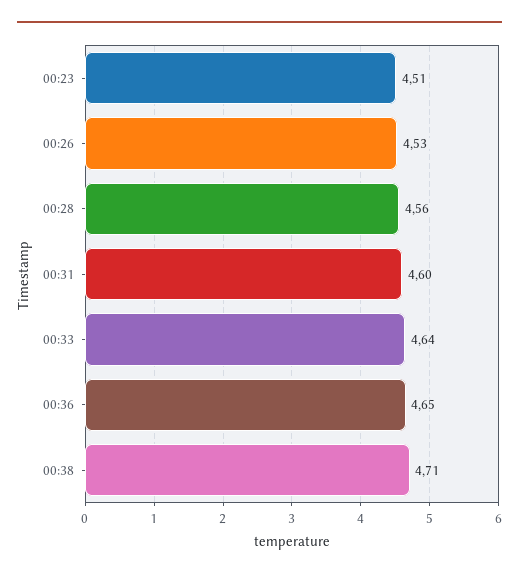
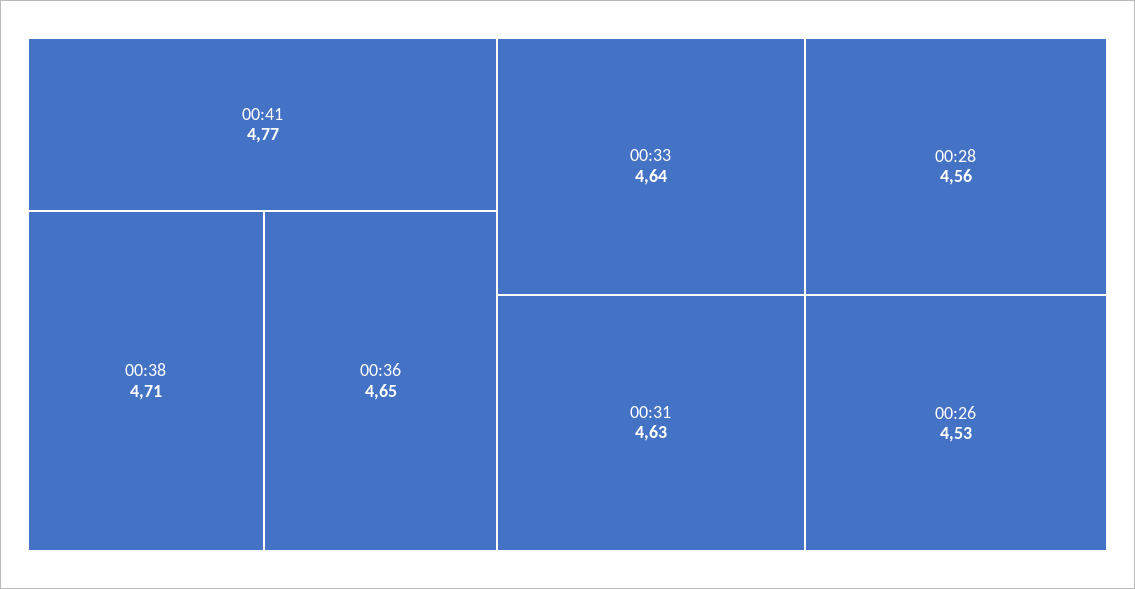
00:23: 4.51 -> none
00:31: 4.6 -> 4.63
00:41: none -> 4.77

